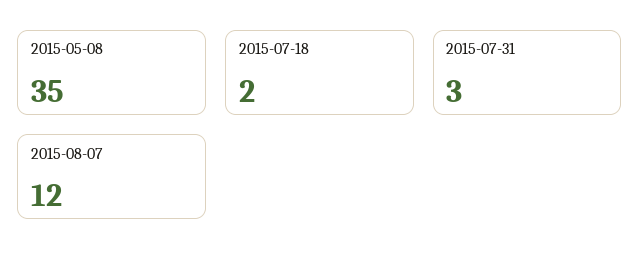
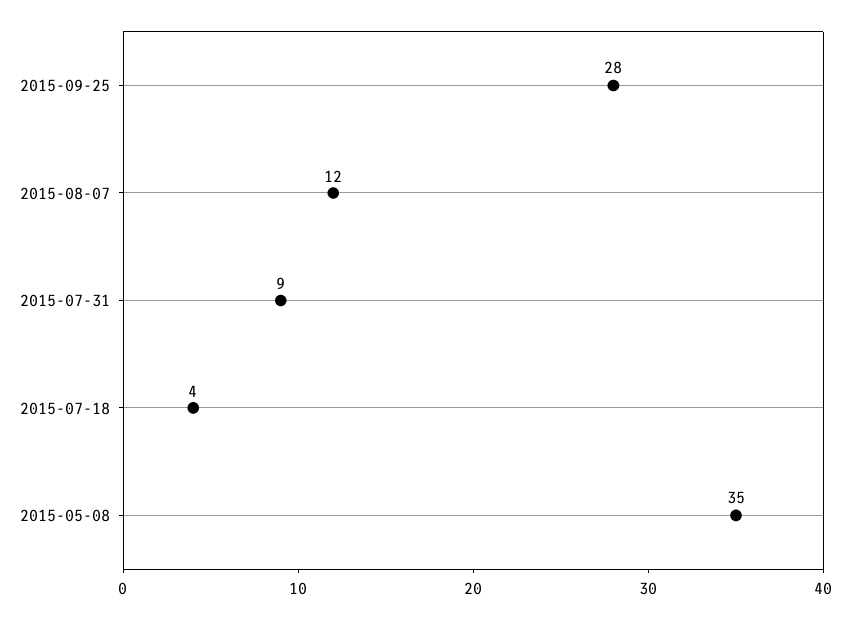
2015-07-18: 2 -> 4
2015-07-31: 3 -> 9
2015-09-25: none -> 28

